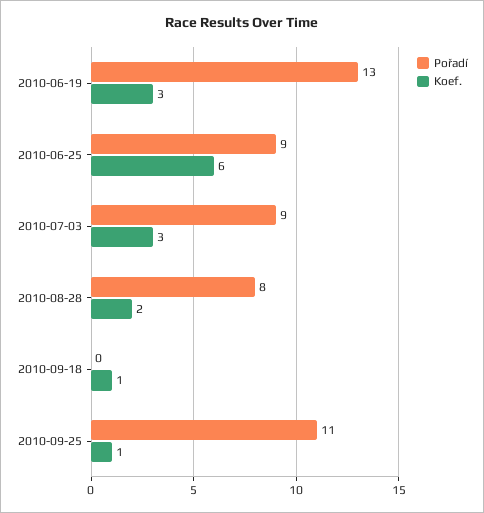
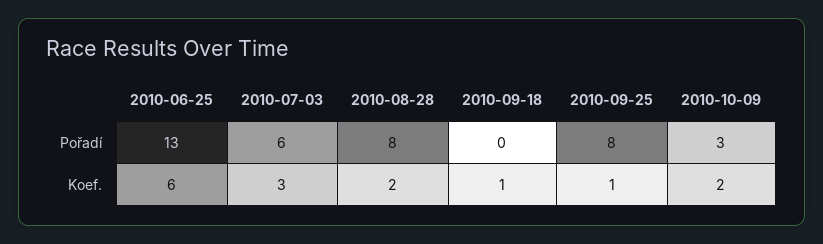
Pořadí, 2010-06-19: 13 -> none
Koef., 2010-06-19: 3 -> none
Pořadí, 2010-06-25: 9 -> 13
Pořadí, 2010-07-03: 9 -> 6
Pořadí, 2010-09-25: 11 -> 8
Pořadí, 2010-10-09: none -> 3
Koef., 2010-10-09: none -> 2

